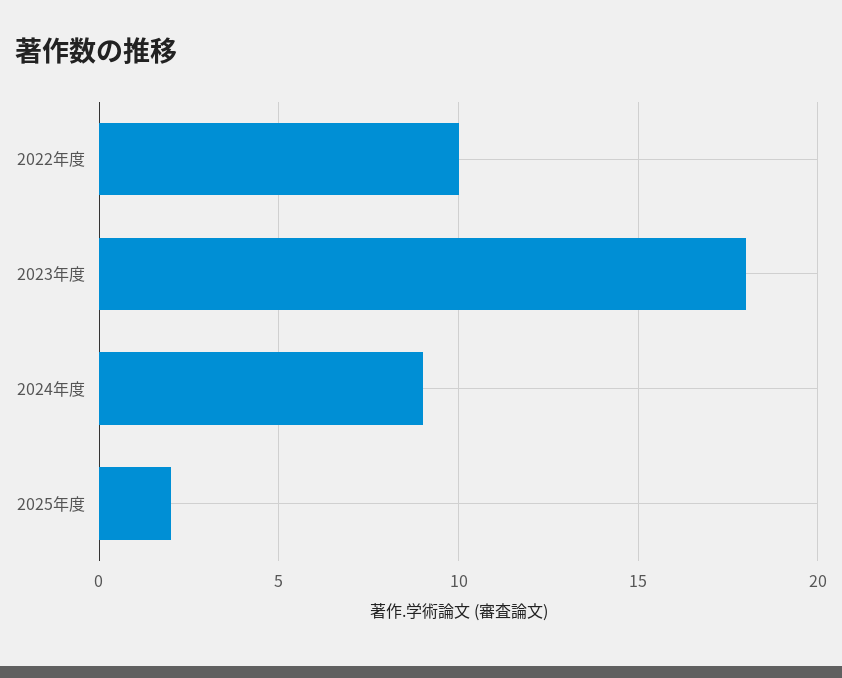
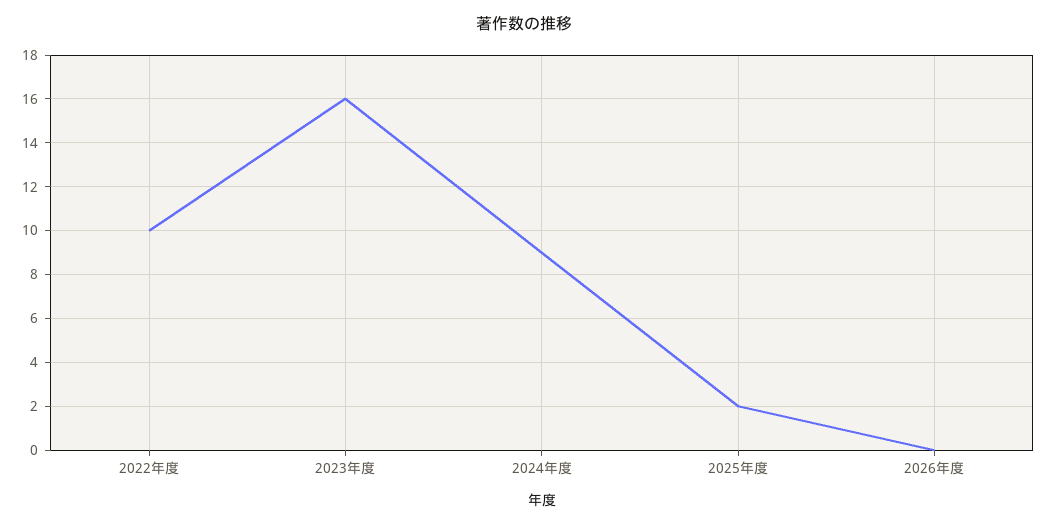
2023年度: 18 -> 16
2026年度: none -> 0

